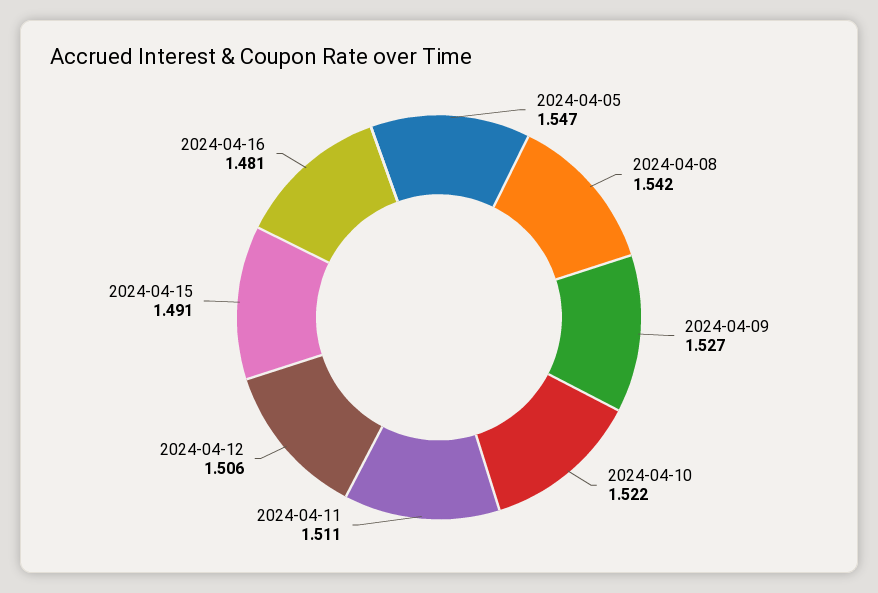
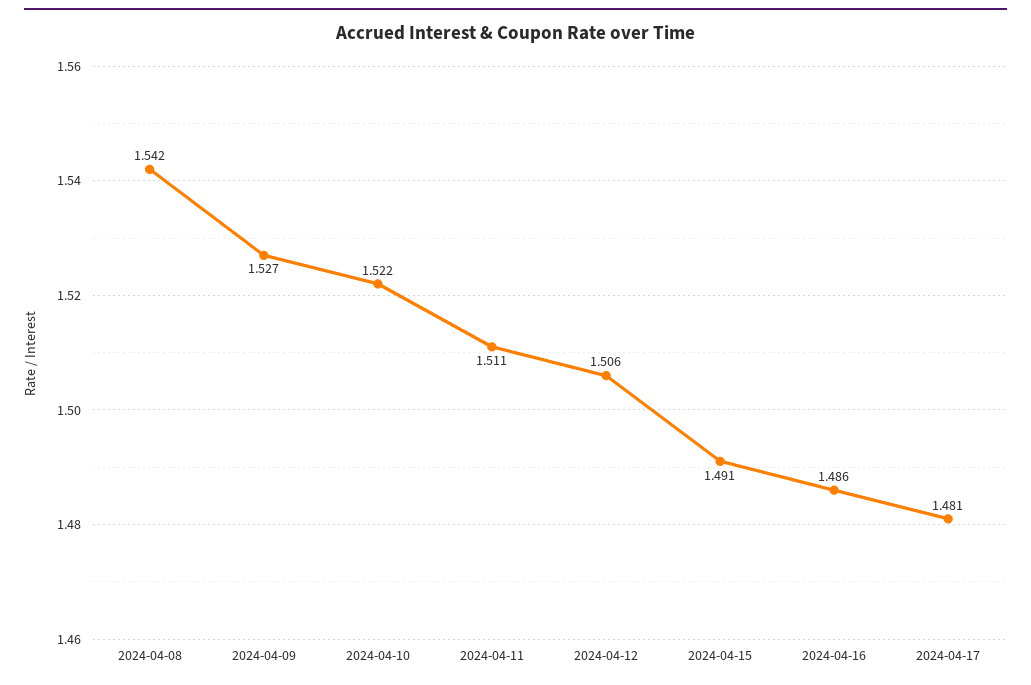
2024-04-05: 1.547 -> none
2024-04-16: 1.481 -> 1.486
2024-04-17: none -> 1.481

